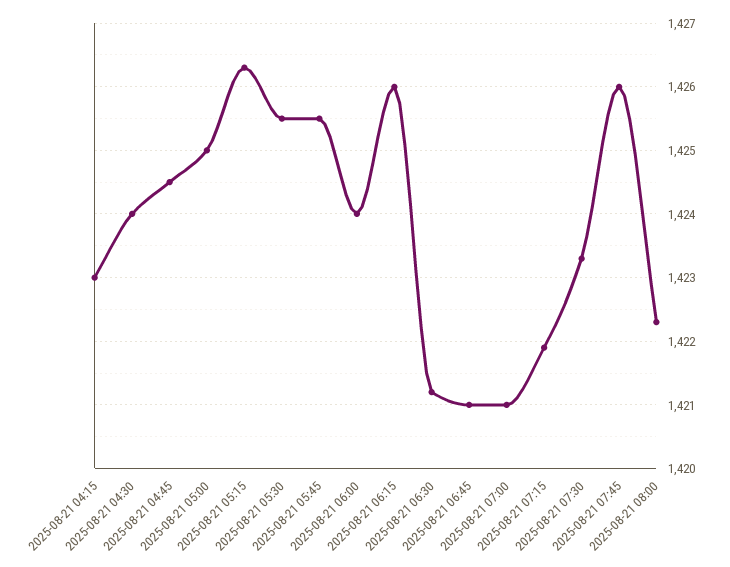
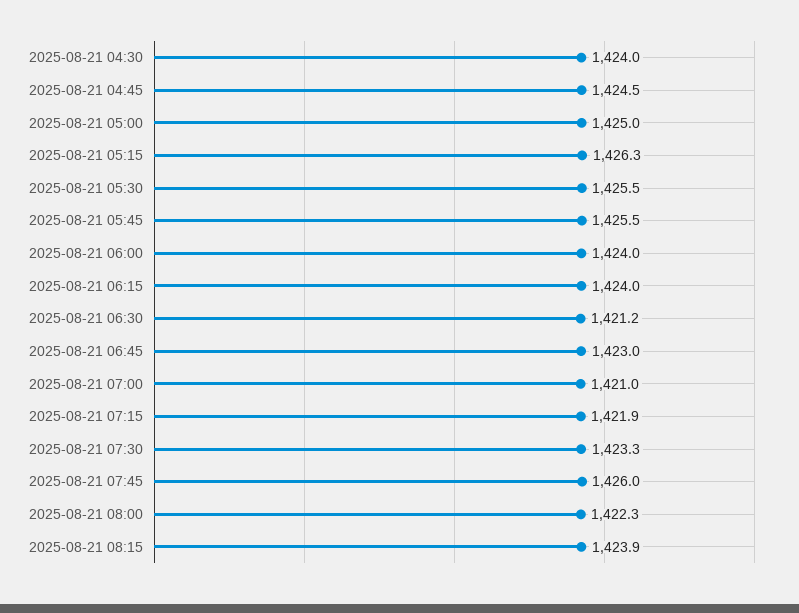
2025-08-21 04:15: 1423 -> none
2025-08-21 06:15: 1426 -> 1424
2025-08-21 06:45: 1421 -> 1423
2025-08-21 08:15: none -> 1423.9

